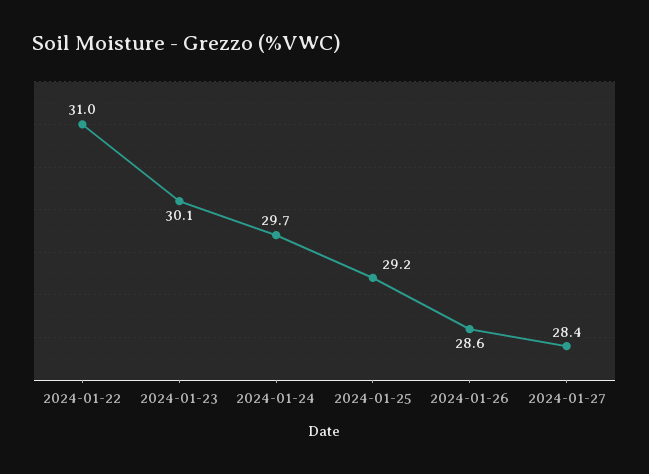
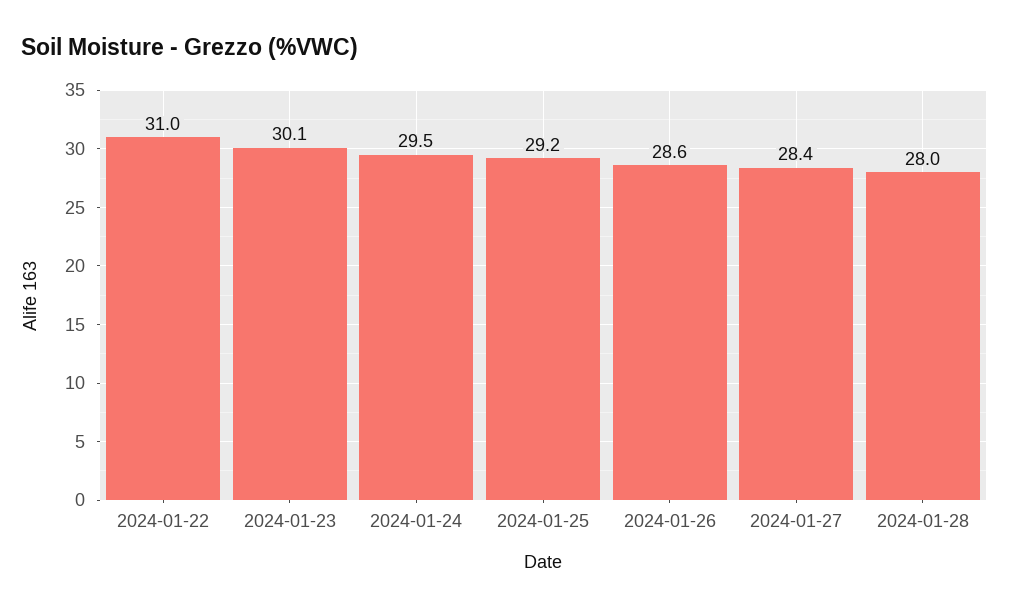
2024-01-24: 29.7 -> 29.5
2024-01-28: none -> 28

